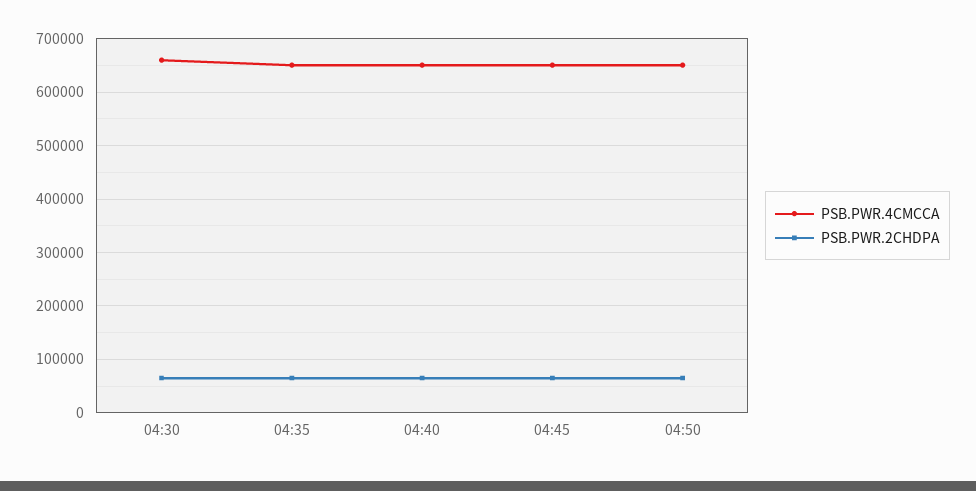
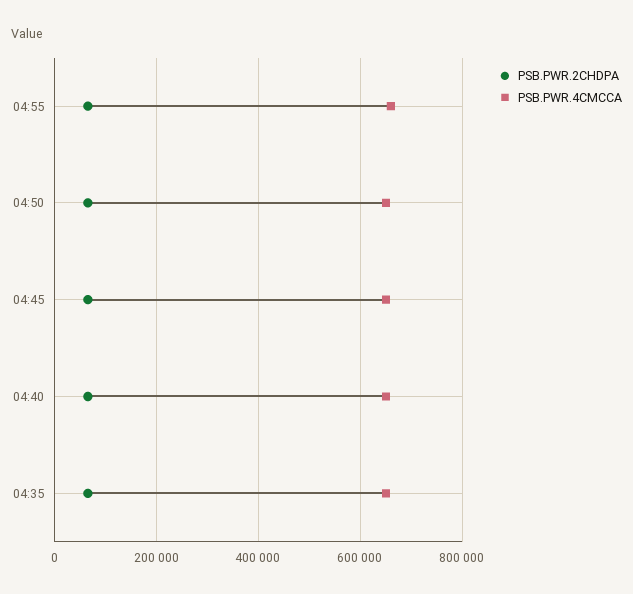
PSB.PWR.4CMCCA, 04:30: 660000 -> none
PSB.PWR.2CHDPA, 04:30: 60000 -> none
PSB.PWR.2CHDPA, 04:55: none -> 60000
PSB.PWR.4CMCCA, 04:55: none -> 660000

